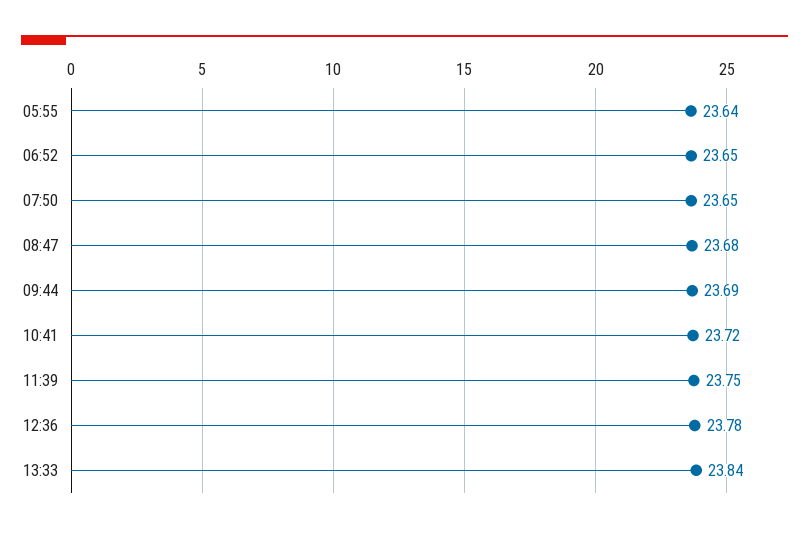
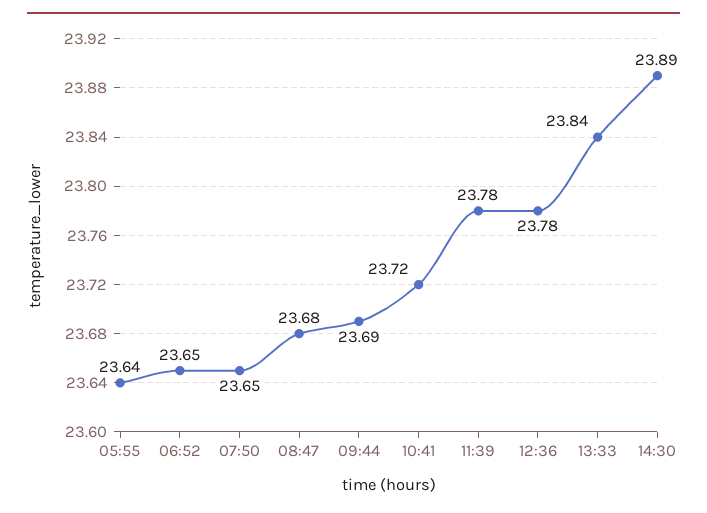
11:39: 23.75 -> 23.78
14:30: none -> 23.89

